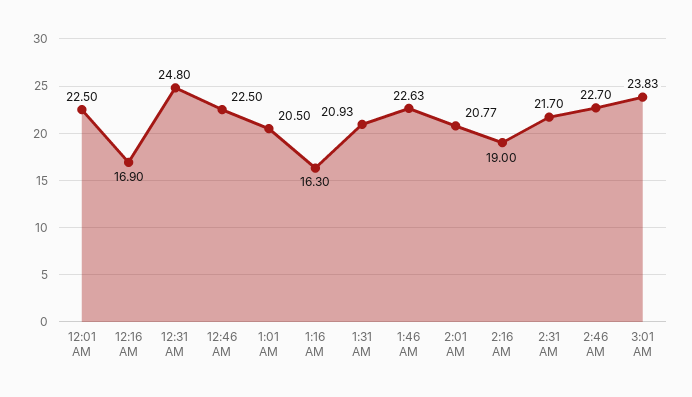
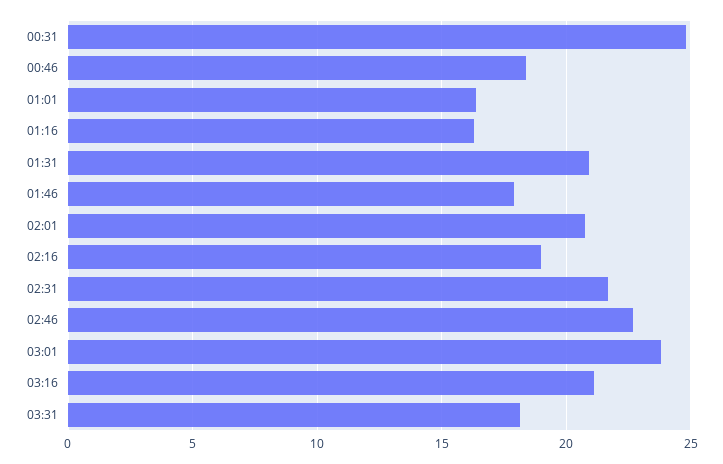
12:01 AM: 22.5 -> none
12:16 AM: 16.9 -> none
12:46 AM: 22.5 -> 18.5
1:01 AM: 20.5 -> 16.5
1:46 AM: 22.63 -> 18
03:16: none -> 21
03:31: none -> 18

